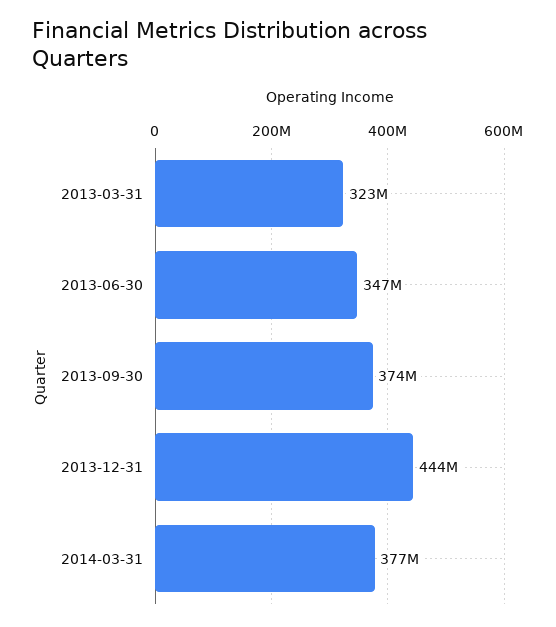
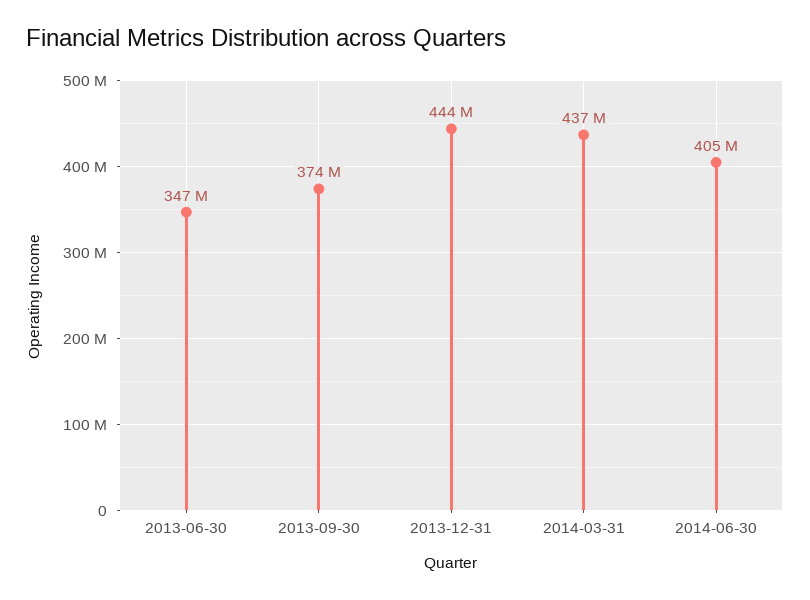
2013-03-31: 323000000 -> none
2014-03-31: 377000000 -> 437000000
2014-06-30: none -> 405000000

